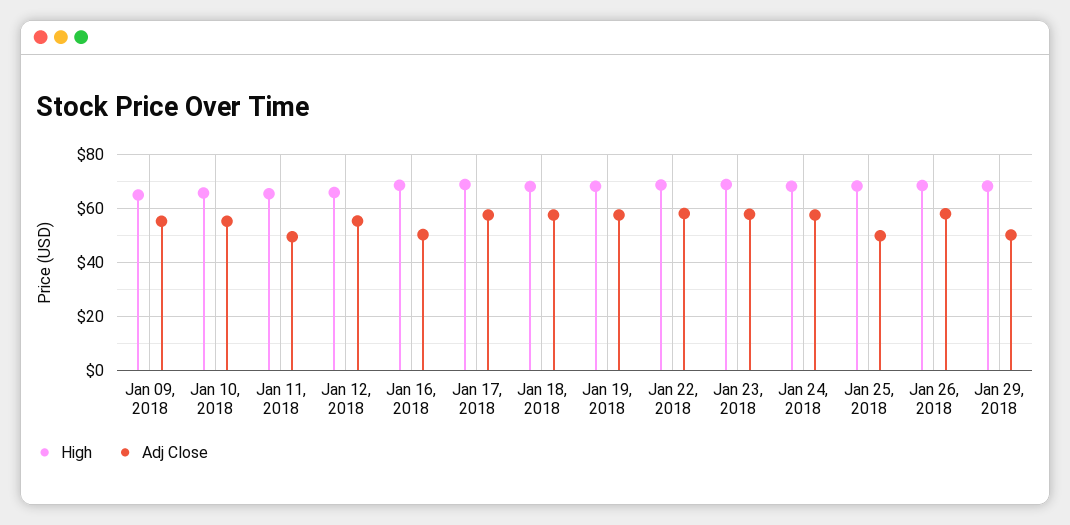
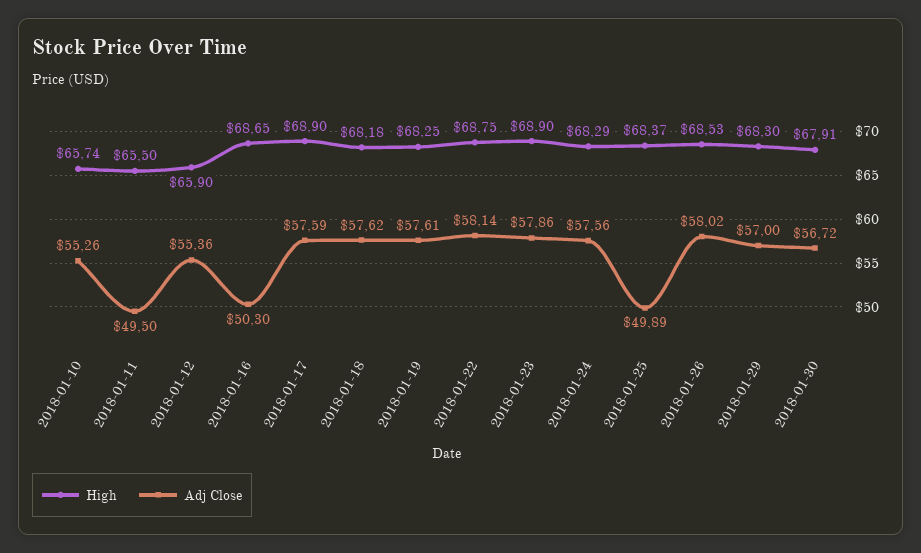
High, Jan 09, 2018: 65 -> none
Adj Close, Jan 09, 2018: 55 -> none
Adj Close, Jan 29, 2018: 50 -> 57
High, 2018-01-30: none -> 67.91
Adj Close, 2018-01-30: none -> 56.72

